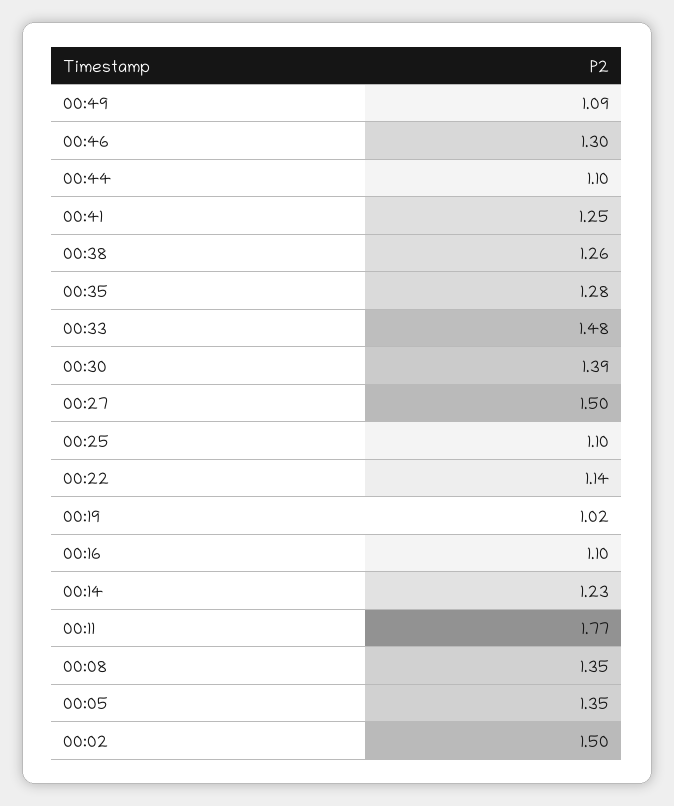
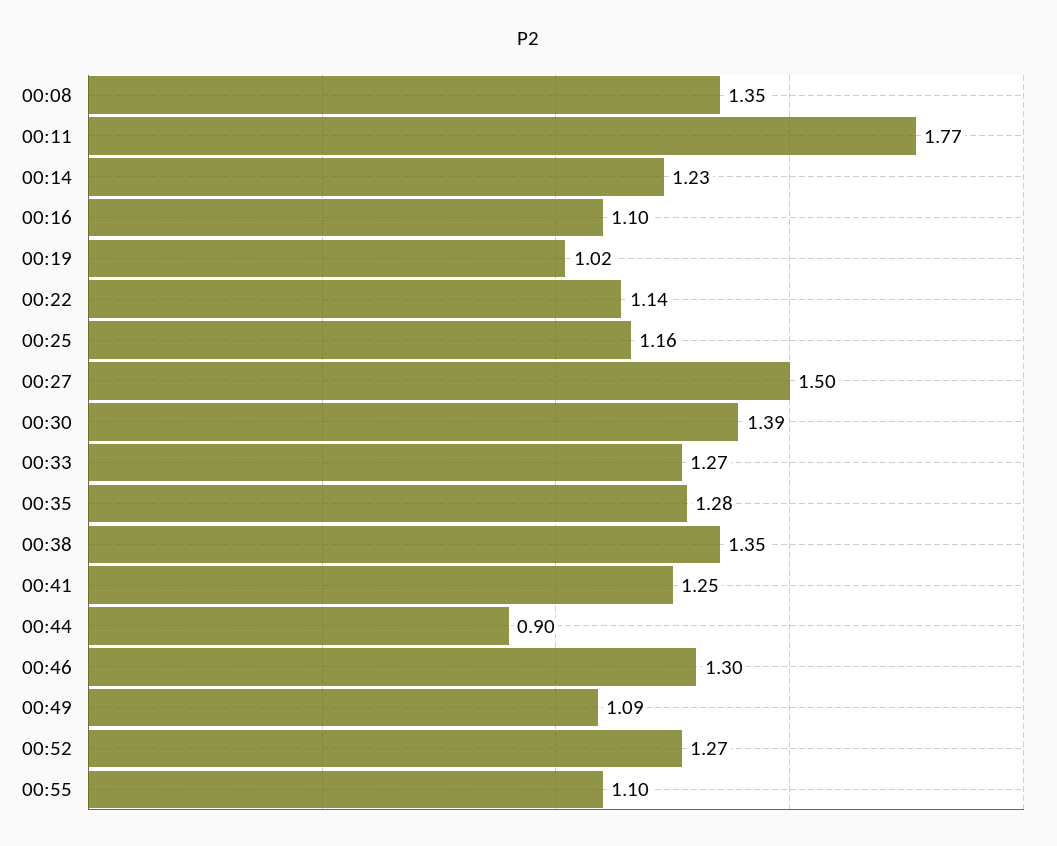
00:44: 1.1 -> 0.9
00:38: 1.26 -> 1.35
00:33: 1.48 -> 1.27
00:25: 1.1 -> 1.16
00:05: 1.35 -> none
00:02: 1.5 -> none
00:52: none -> 1.27
00:55: none -> 1.1

